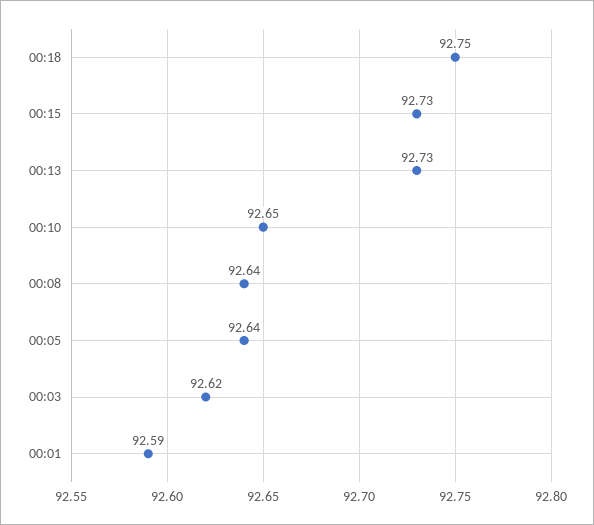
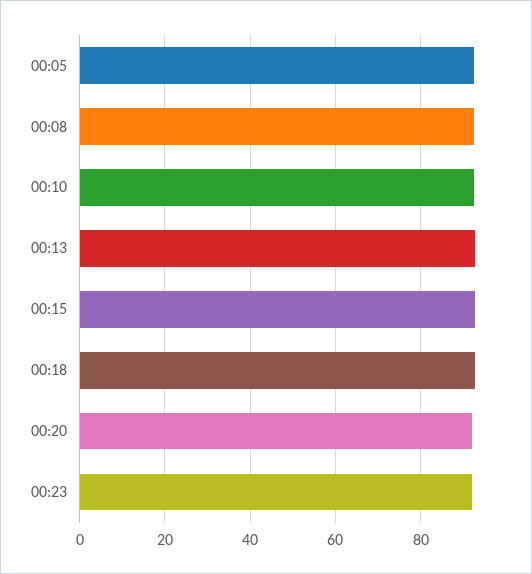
00:03: 92.62 -> none
00:01: 92.59 -> none
00:20: none -> 92
00:23: none -> 92

